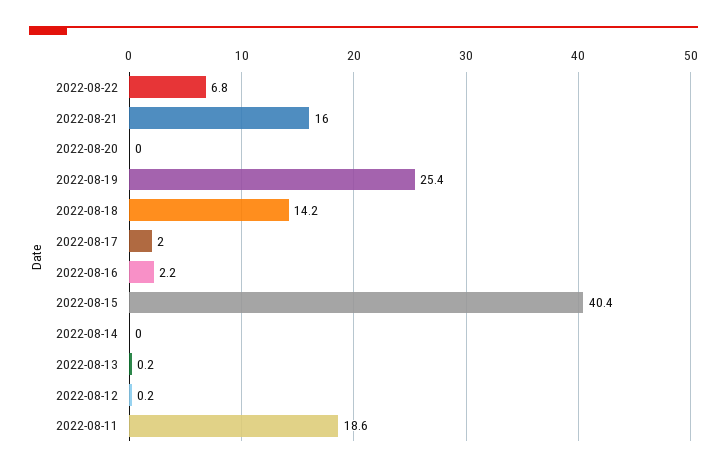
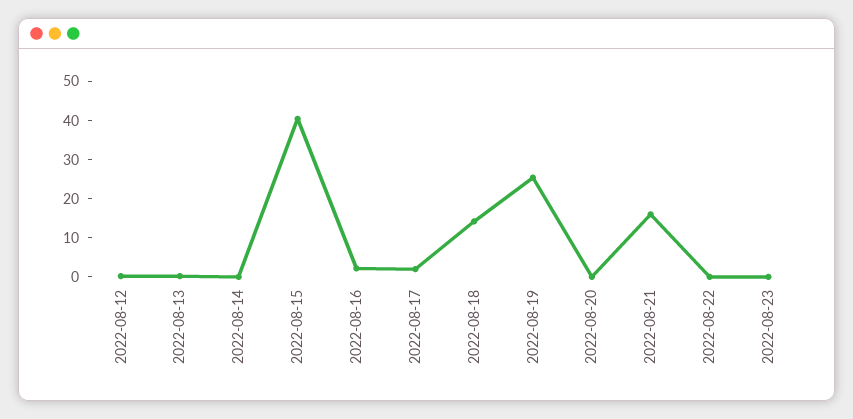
2022-08-22: 6.8 -> 0
2022-08-11: 18.6 -> none
2022-08-23: none -> 0

